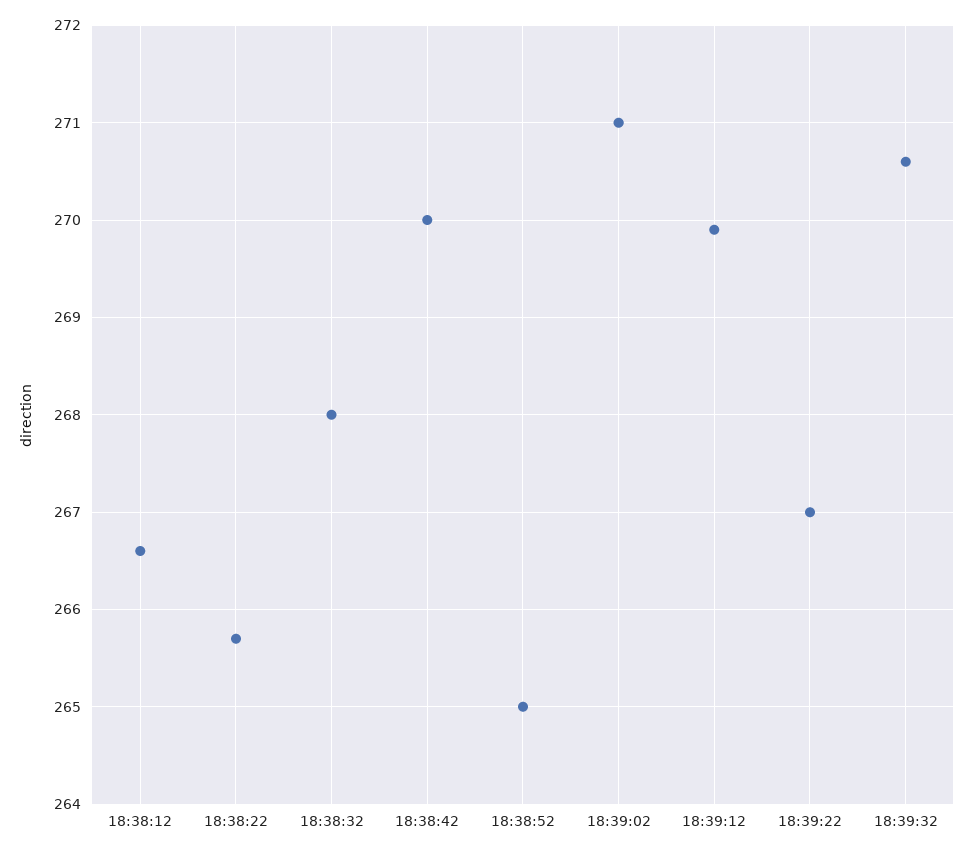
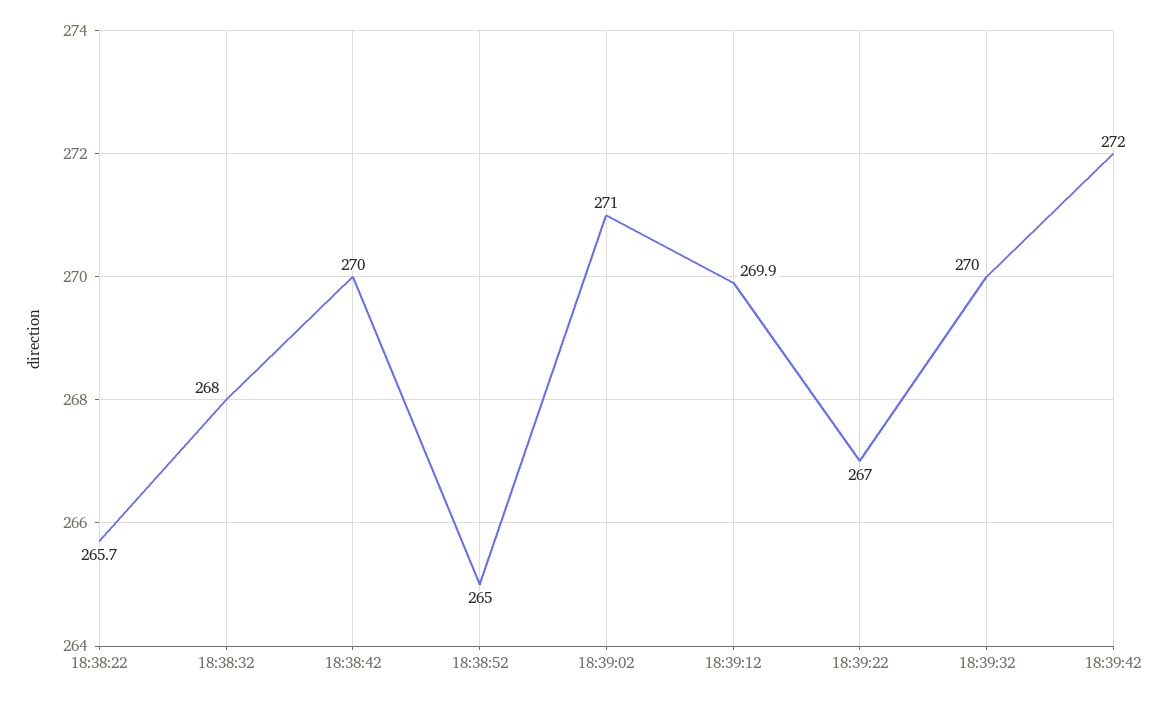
18:38:12: 266.6 -> none
18:39:32: 270.6 -> 270
18:39:42: none -> 272

